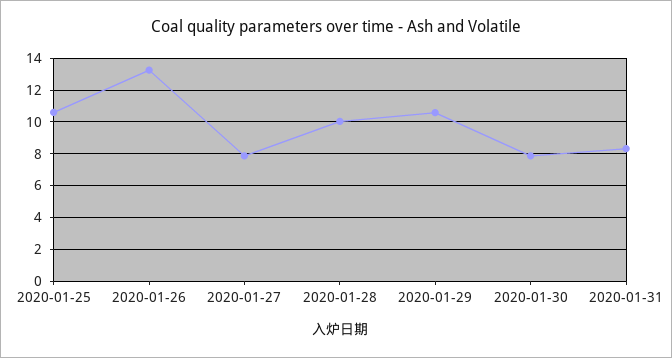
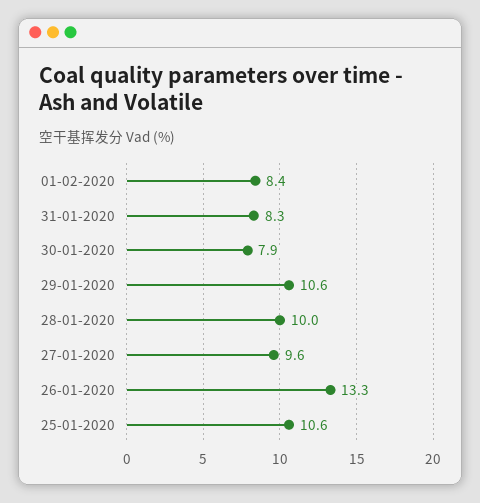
2020-01-27: 8 -> 9.6
01-02-2020: none -> 8.4

